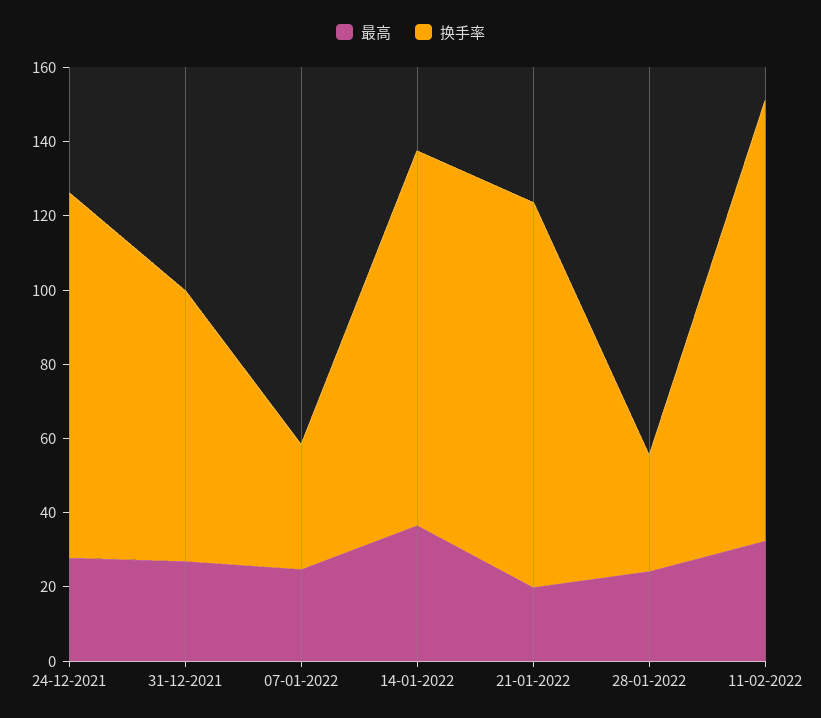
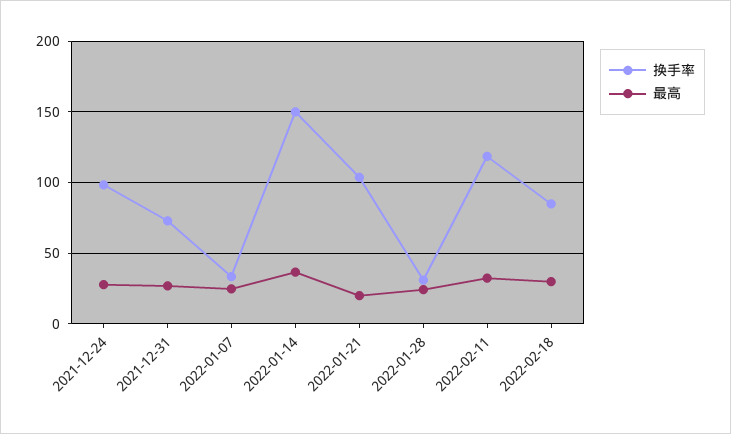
换手率, 14-01-2022: 100 -> 150
换手率, 2022-02-18: none -> 85
最高, 2022-02-18: none -> 30

